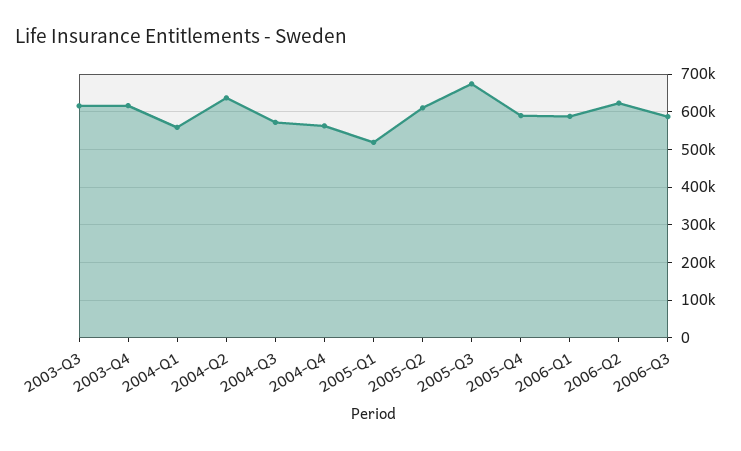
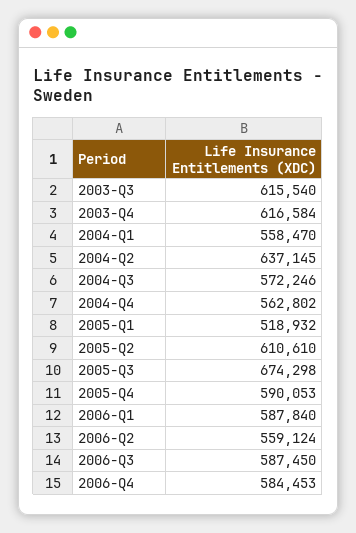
2006-Q2: 620000 -> 559124
2006-Q4: none -> 584453

